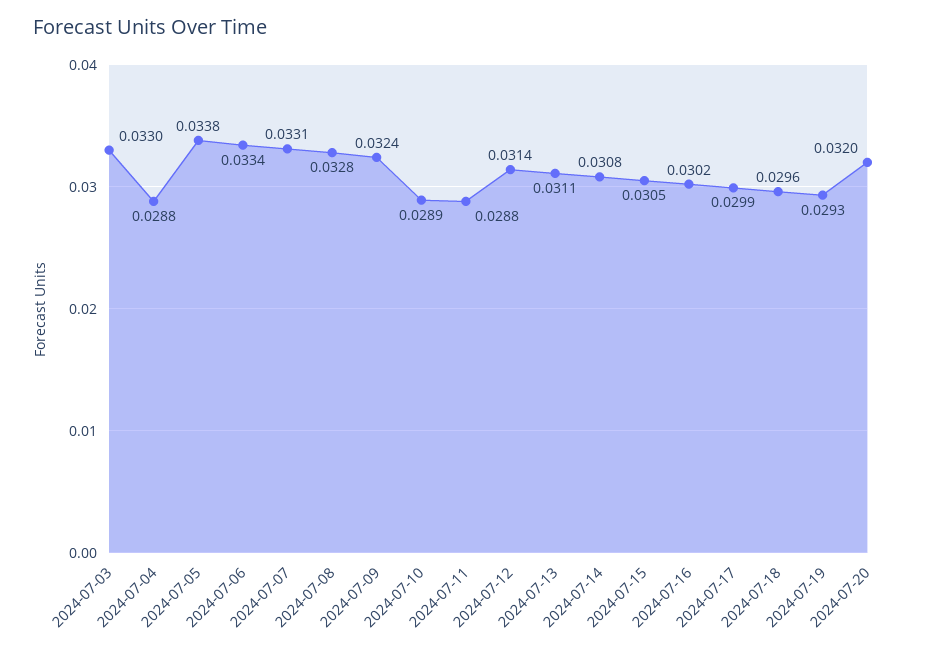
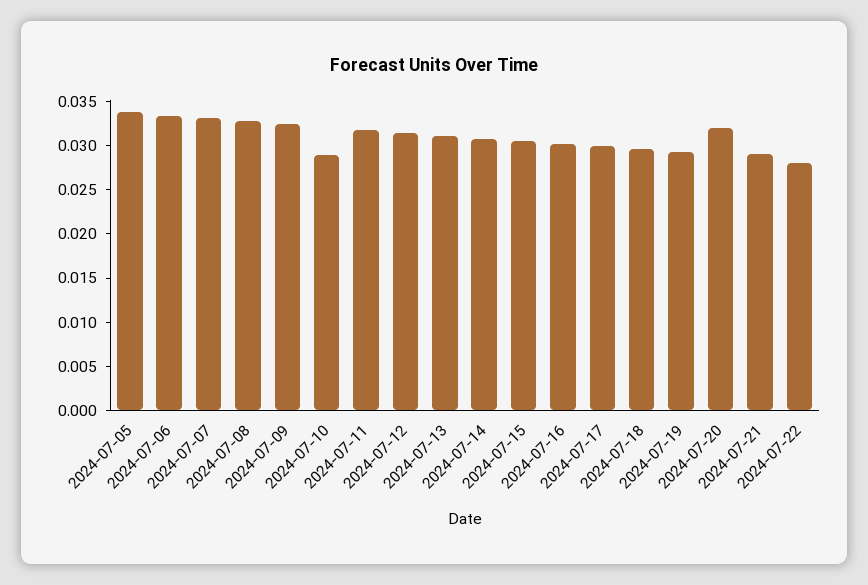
2024-07-03: 0.033 -> none
2024-07-04: 0.0288 -> none
2024-07-11: 0.0288 -> 0.032
2024-07-21: none -> 0.029
2024-07-22: none -> 0.028

